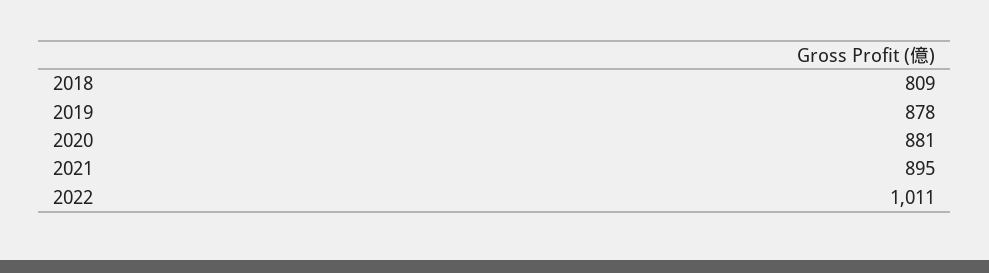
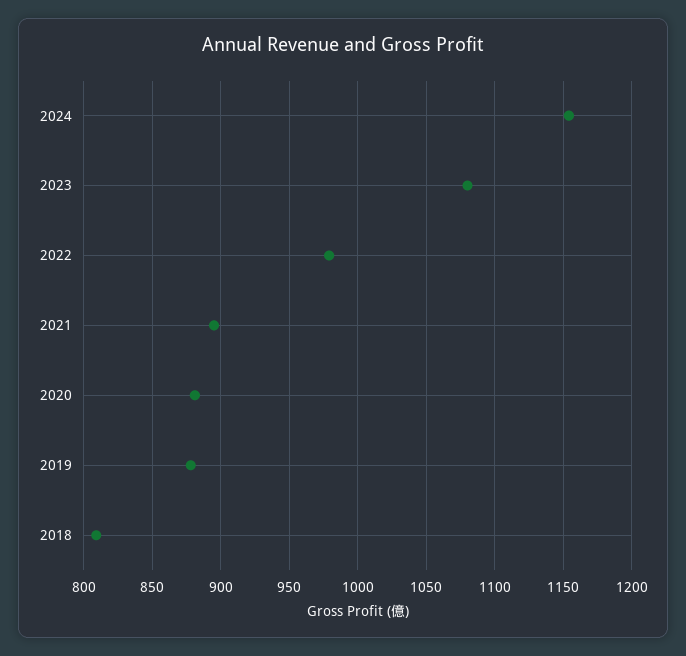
2022: 1011 -> 980
2024: none -> 1155
2023: none -> 1080

